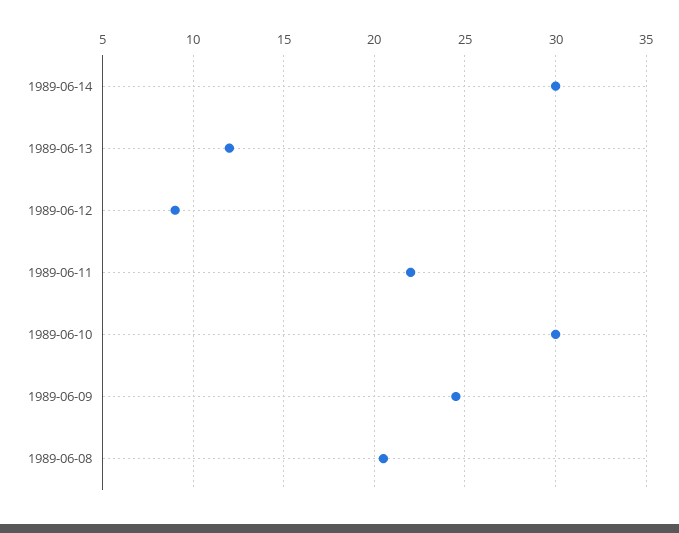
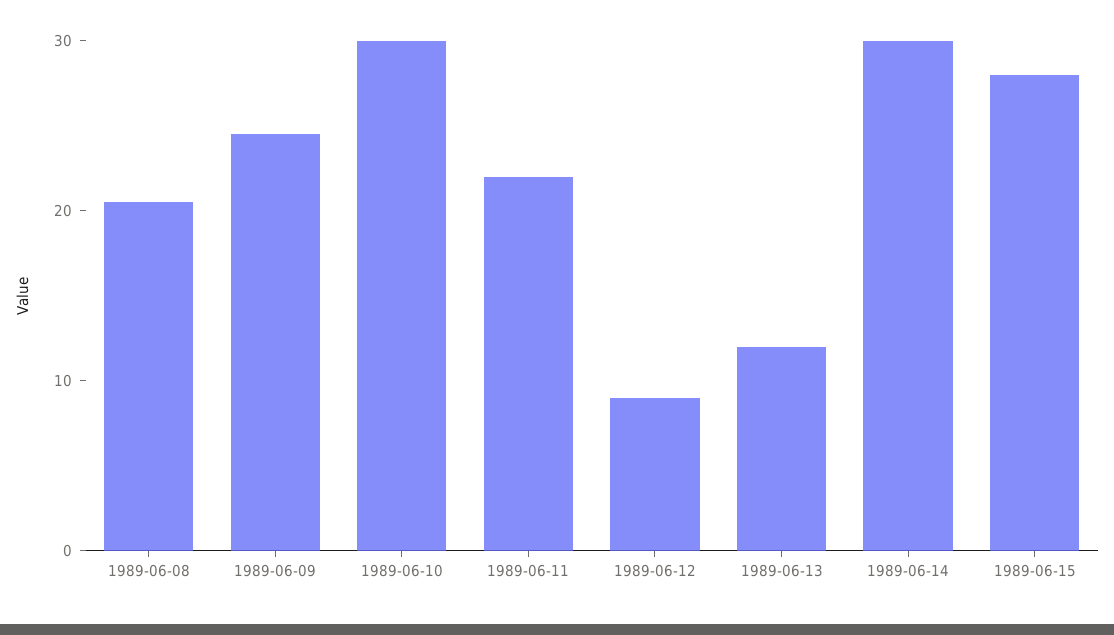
1989-06-15: none -> 28

